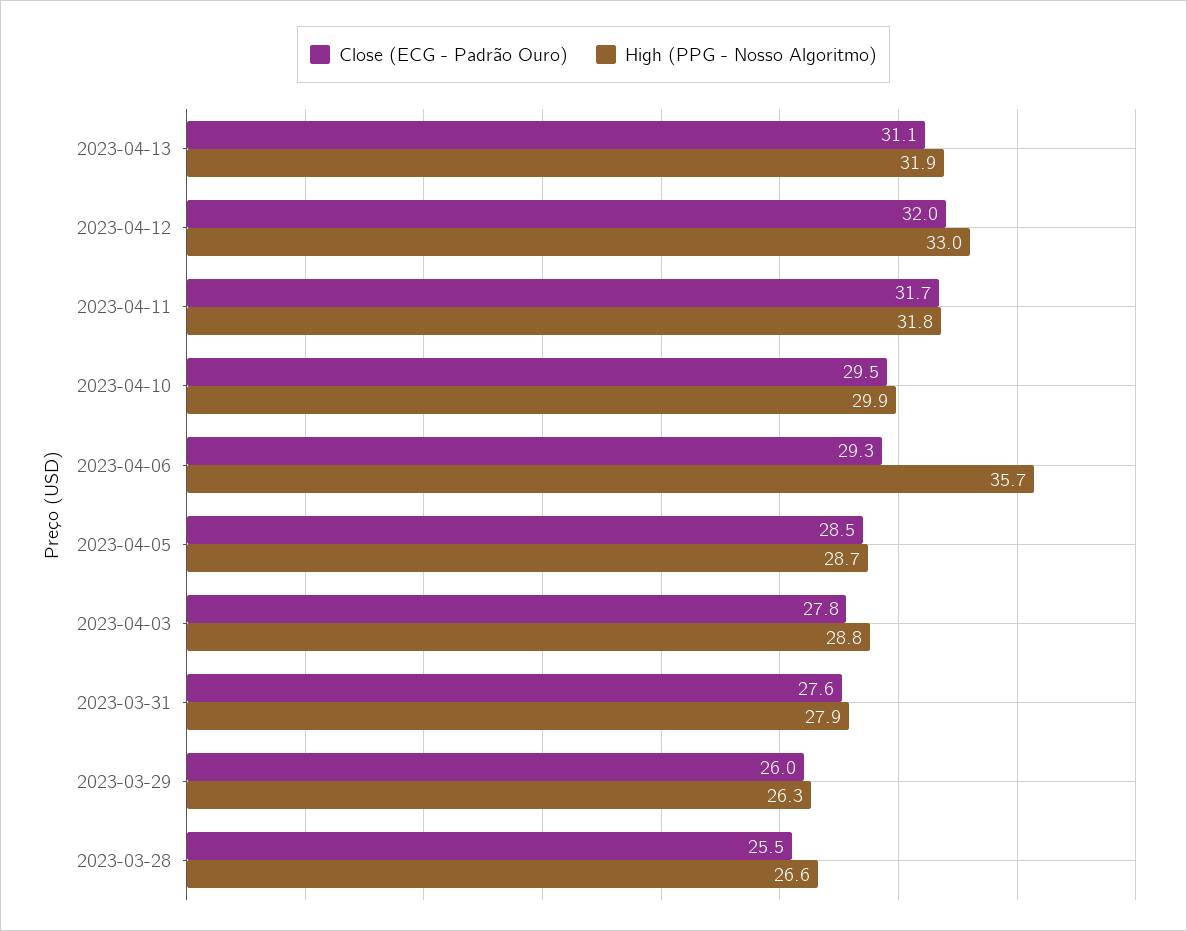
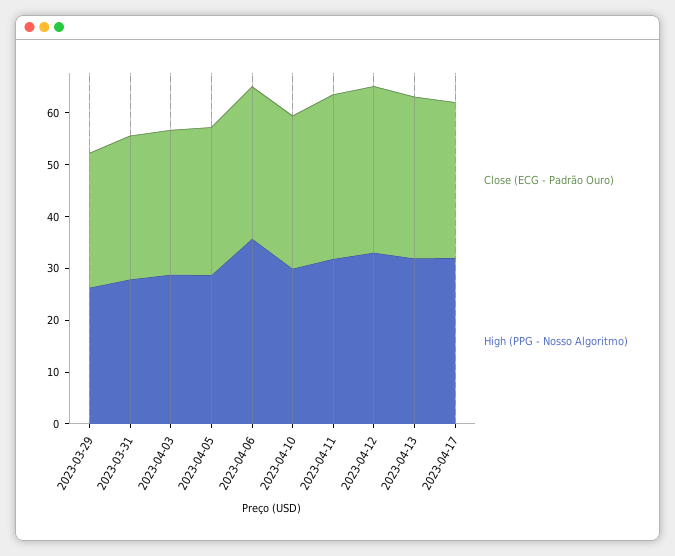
Close (ECG - Padrão Ouro), 2023-03-28: 25.5 -> none
High (PPG - Nosso Algoritmo), 2023-03-28: 26.6 -> none
Close (ECG - Padrão Ouro), 2023-04-17: none -> 30
High (PPG - Nosso Algoritmo), 2023-04-17: none -> 32

